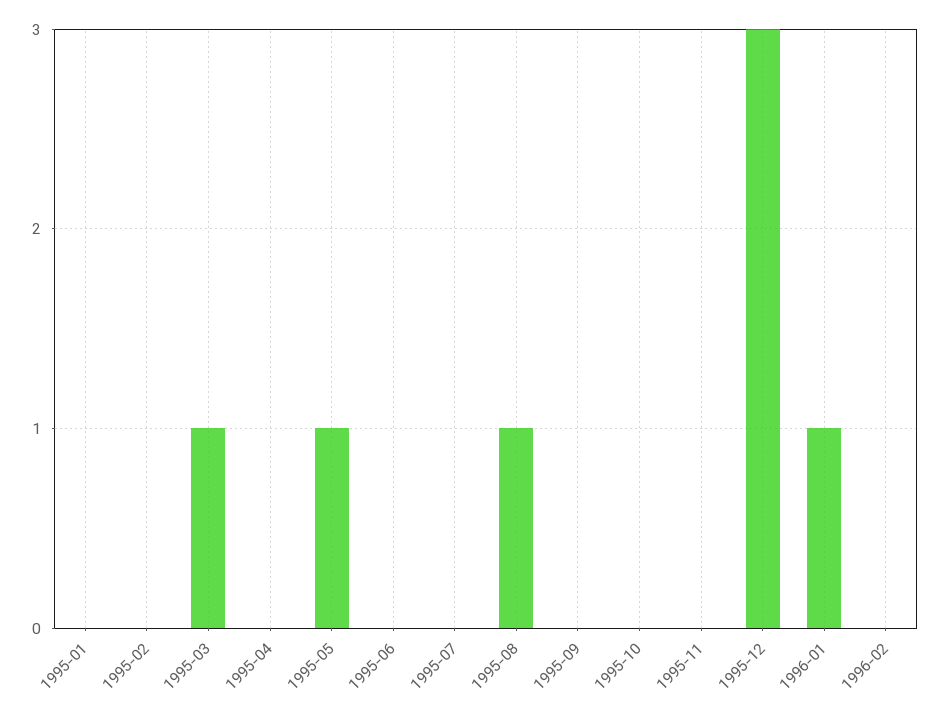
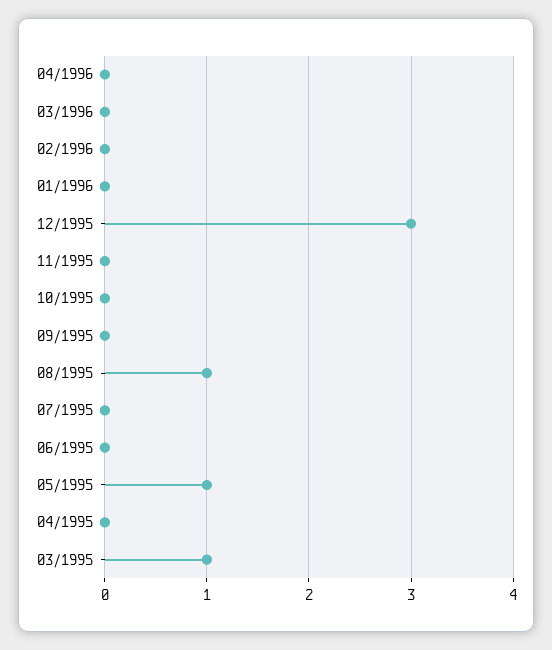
1995-01: 0 -> none
1995-02: 0 -> none
1996-01: 1 -> 0
04/1996: none -> 0
03/1996: none -> 0

